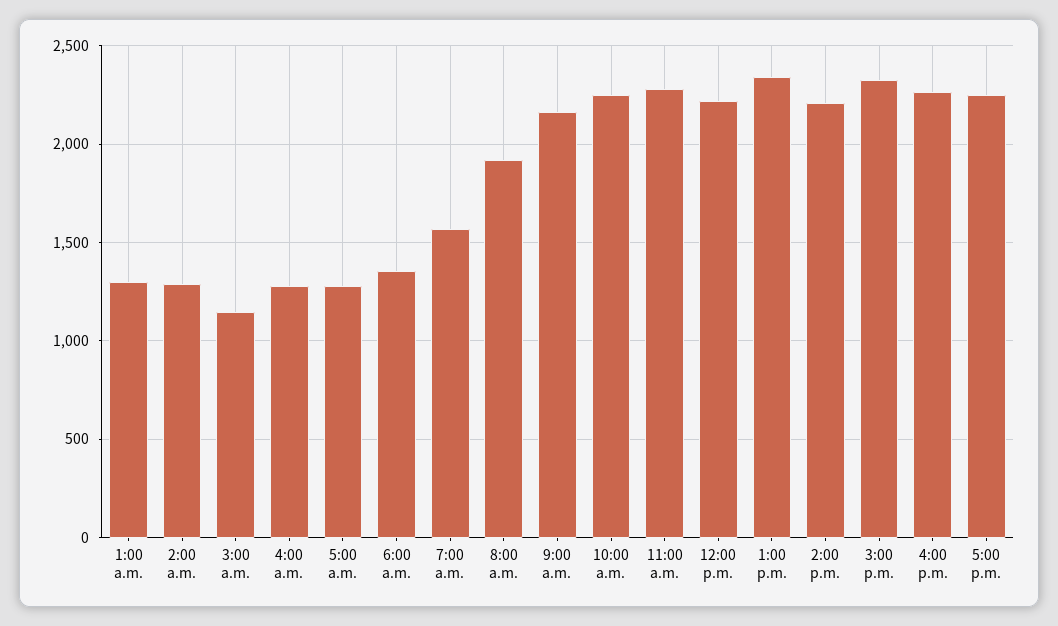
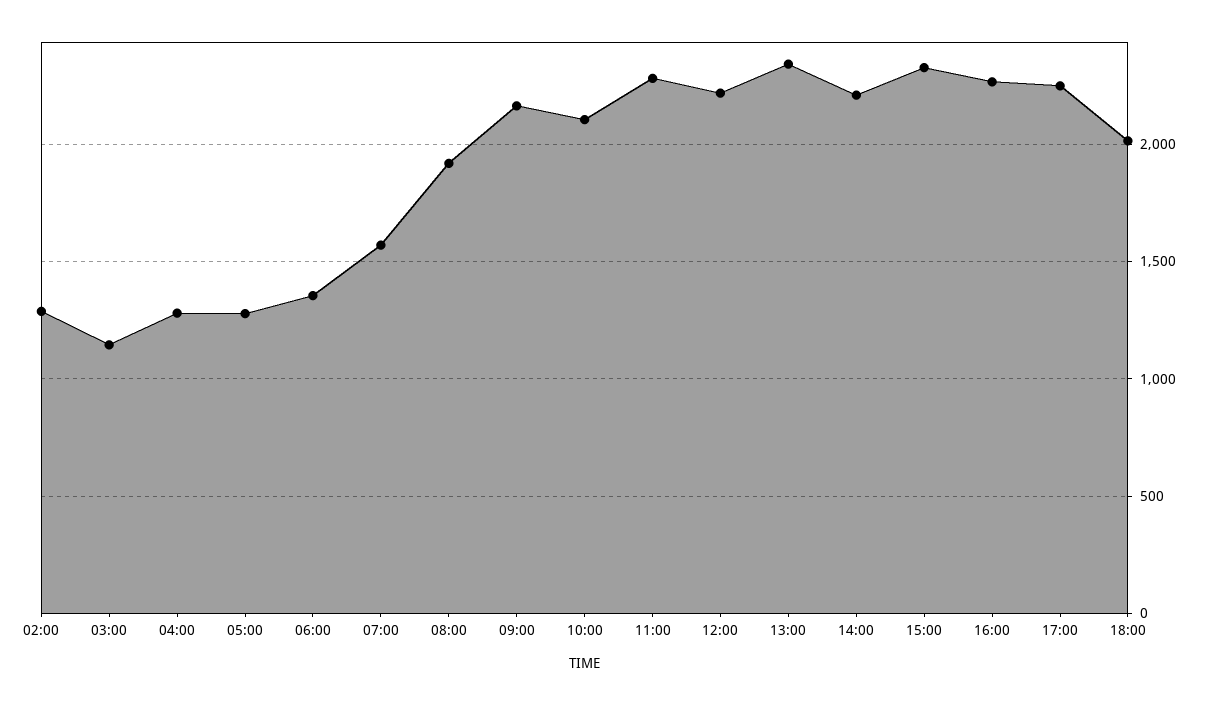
1:00 a.m.: 1300 -> none
10:00 a.m.: 2250 -> 2100
18:00: none -> 2000

